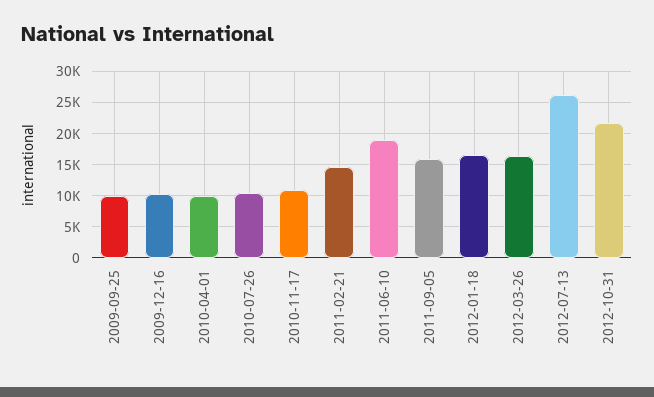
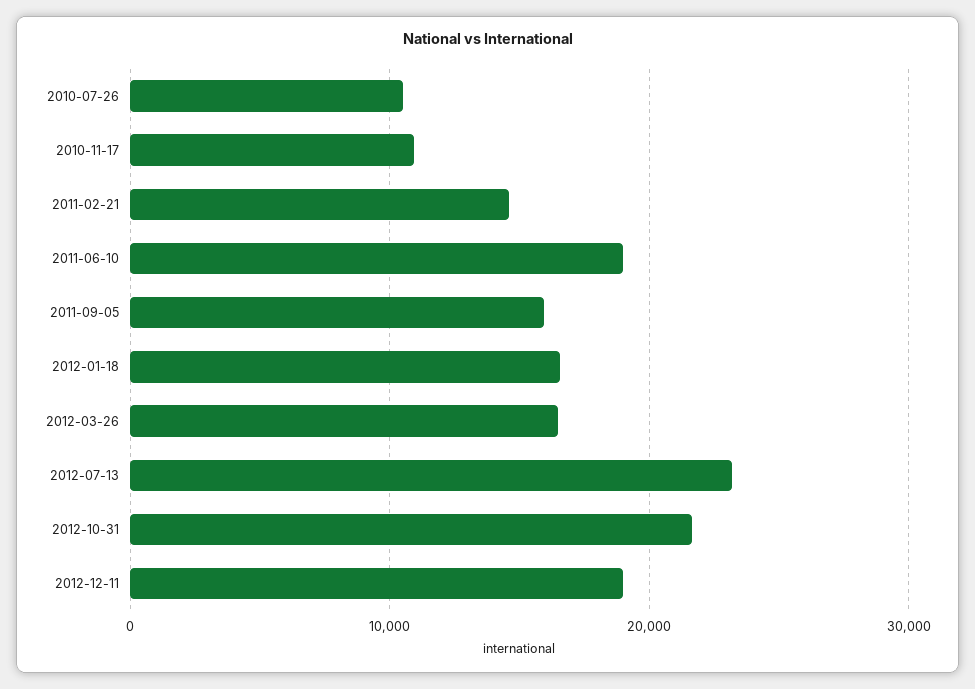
2009-09-25: 10000 -> none
2009-12-16: 10000 -> none
2010-04-01: 10000 -> none
2012-07-13: 26000 -> 23000
2012-12-11: none -> 19000

